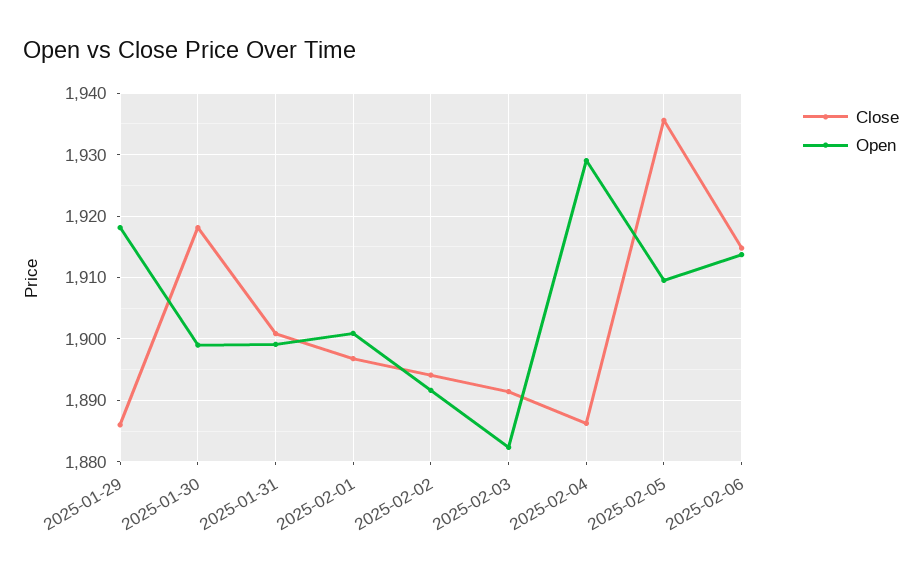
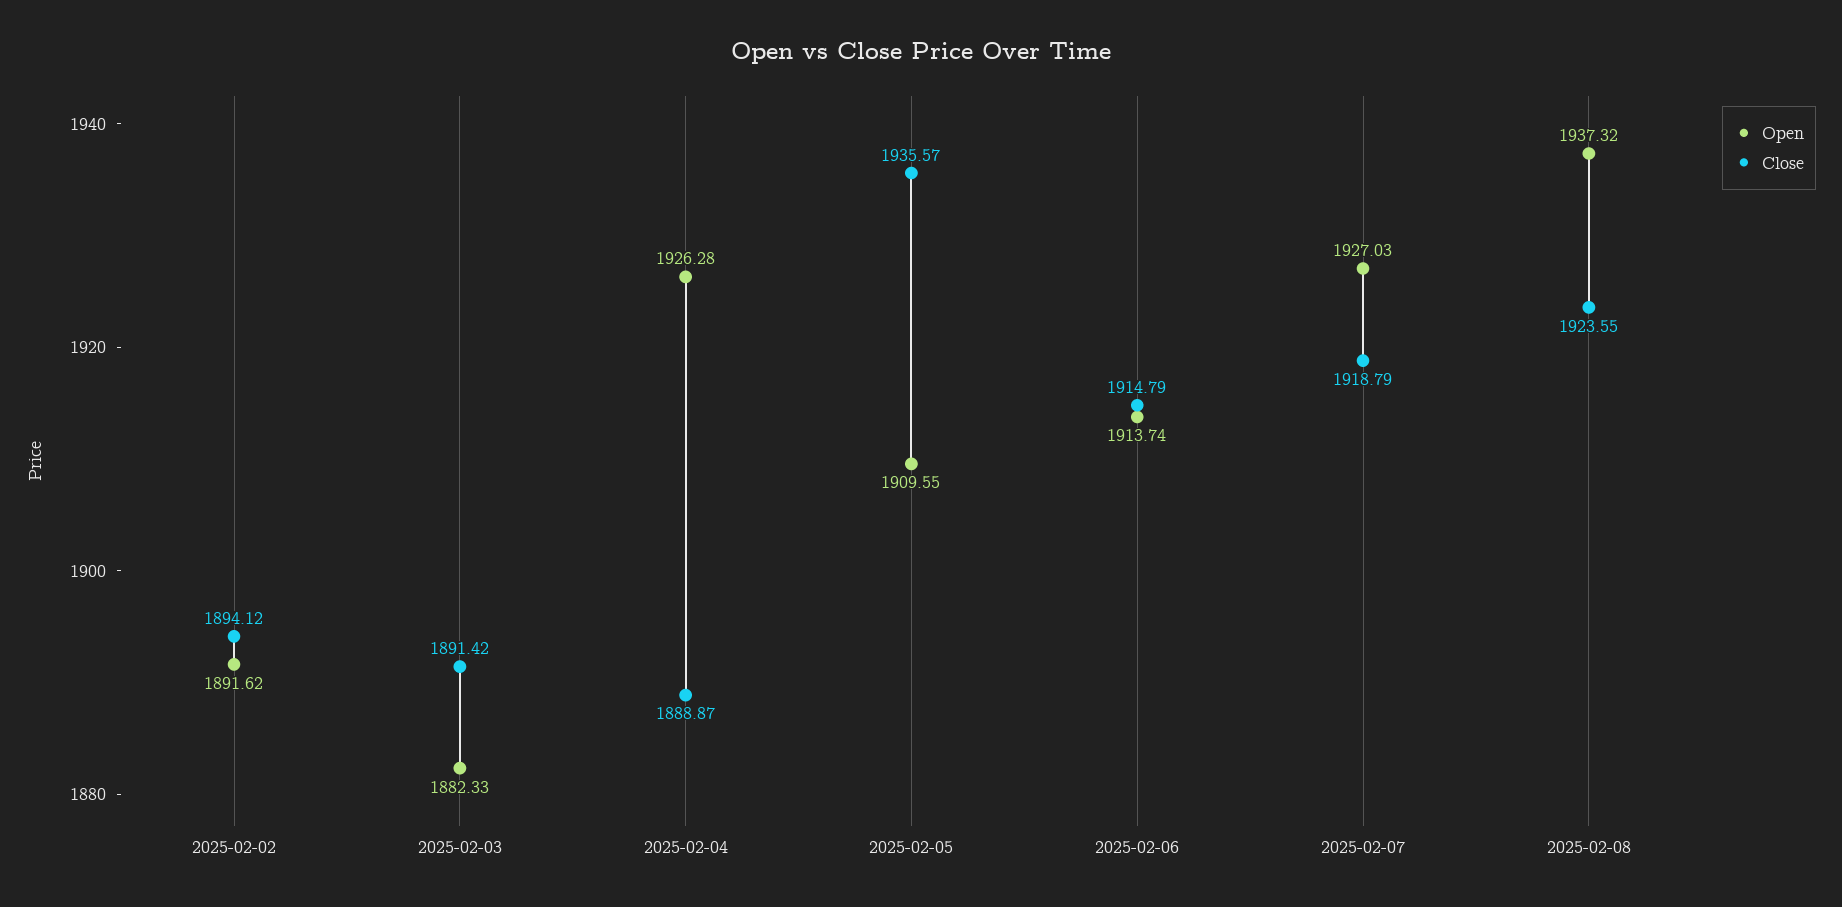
Close, 2025-01-29: 1886 -> none
Open, 2025-01-29: 1918 -> none
Close, 2025-01-30: 1918 -> none
Open, 2025-01-30: 1899 -> none
Close, 2025-01-31: 1901 -> none
Open, 2025-01-31: 1899 -> none
Close, 2025-02-01: 1897 -> none
Open, 2025-02-01: 1901 -> none
Close, 2025-02-04: 1886 -> 1888.87
Open, 2025-02-04: 1929 -> 1926.28
Open, 2025-02-07: none -> 1927.03
Close, 2025-02-07: none -> 1918.79
Open, 2025-02-08: none -> 1937.32
Close, 2025-02-08: none -> 1923.55

